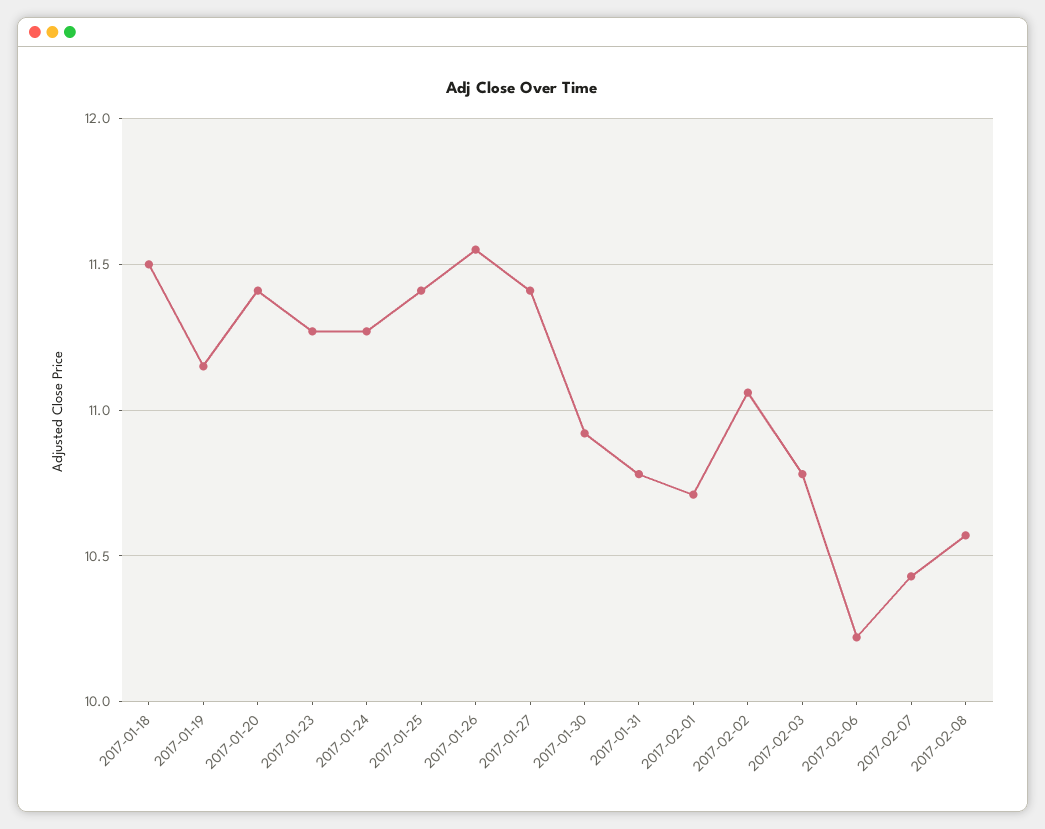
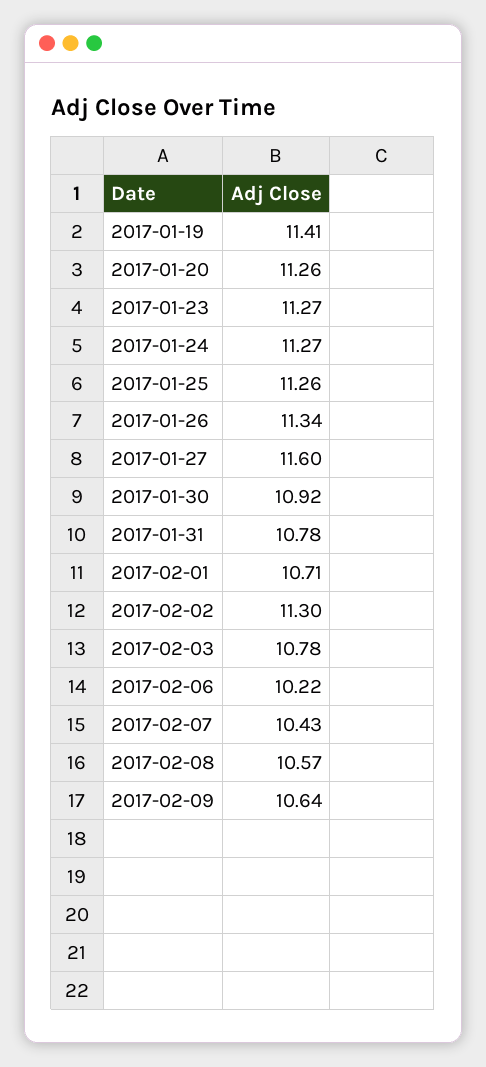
2017-01-18: 11.5 -> none
2017-01-19: 11.15 -> 11.41
2017-01-20: 11.4 -> 11.26
2017-01-25: 11.4 -> 11.26
2017-01-26: 11.55 -> 11.34
2017-01-27: 11.4 -> 11.6
2017-02-02: 11.05 -> 11.3
2017-02-09: none -> 10.64

